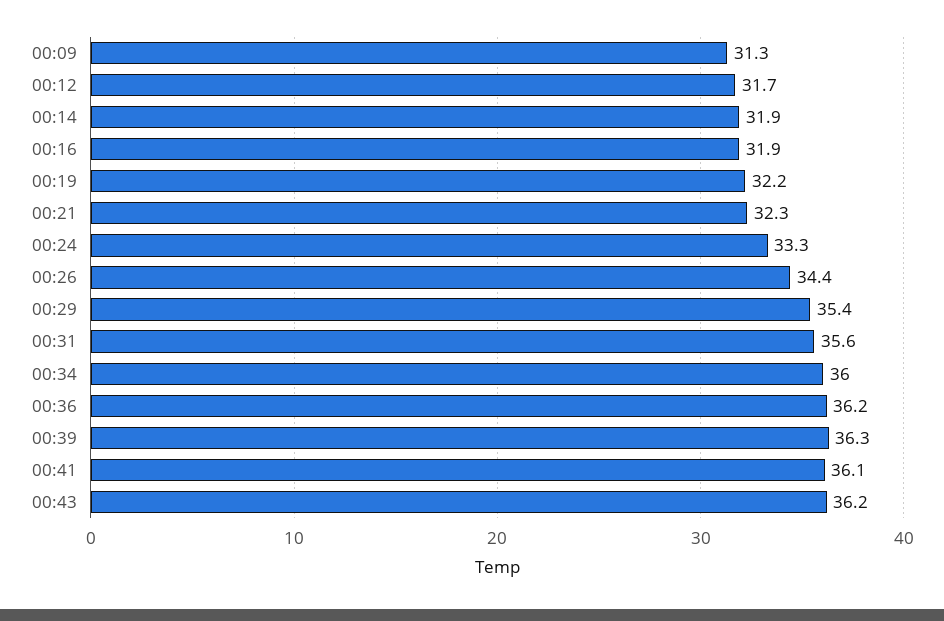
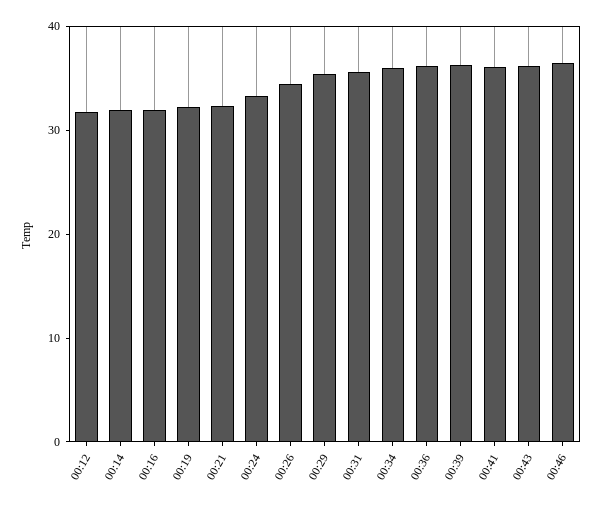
00:09: 31.3 -> none
00:46: none -> 36

